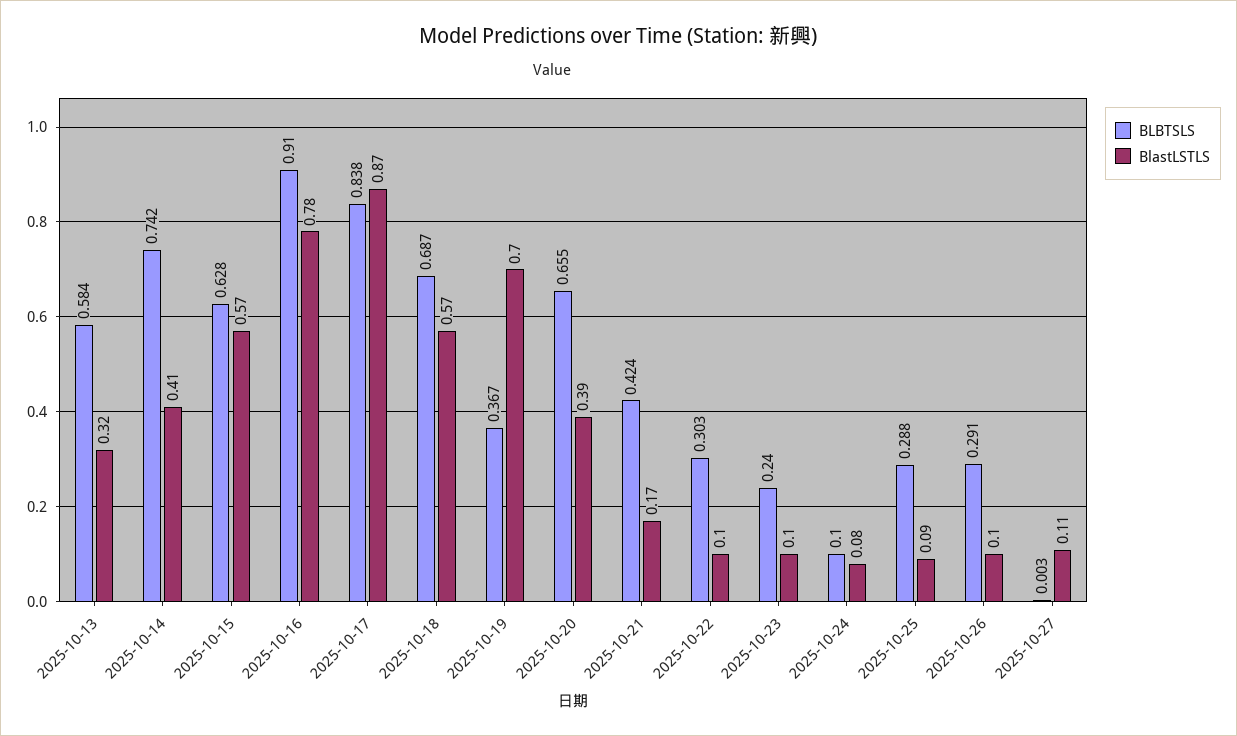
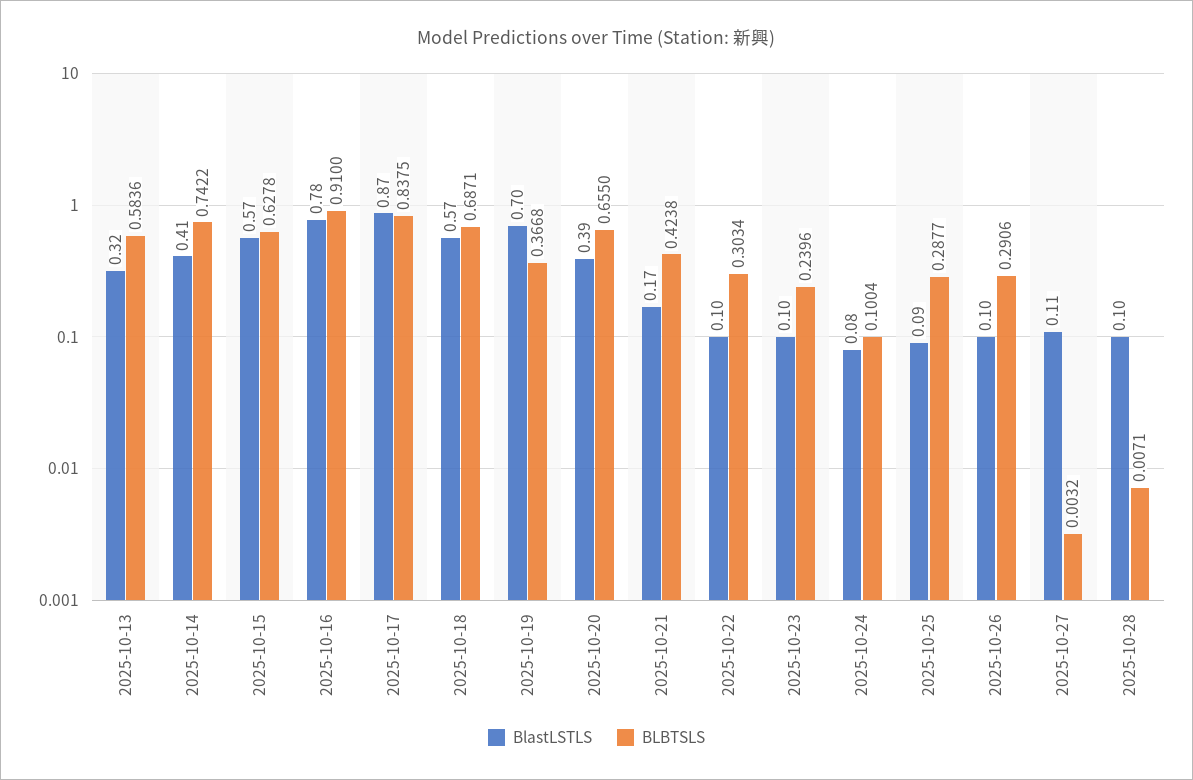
BlastLSTLS, 2025-10-28: none -> 0.1
BLBTSLS, 2025-10-28: none -> 0.0071

